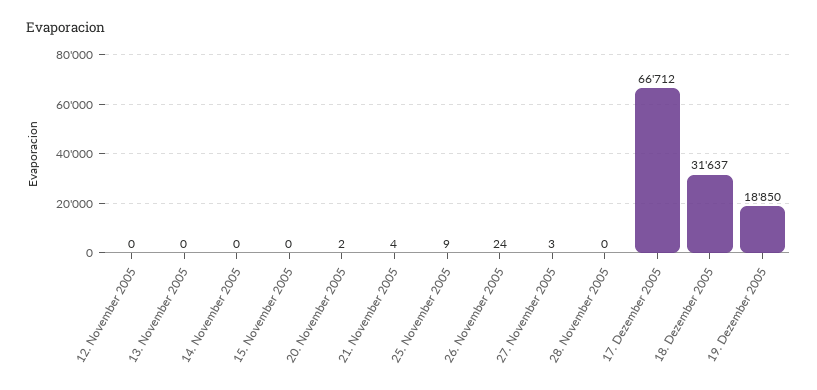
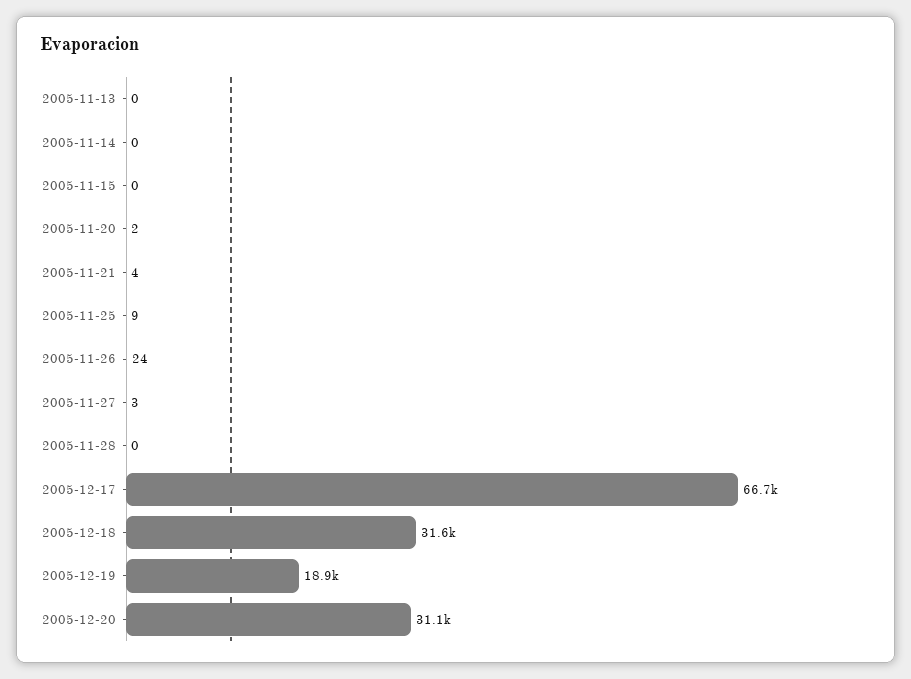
12. November 2005: 0 -> none
2005-12-20: none -> 31100

